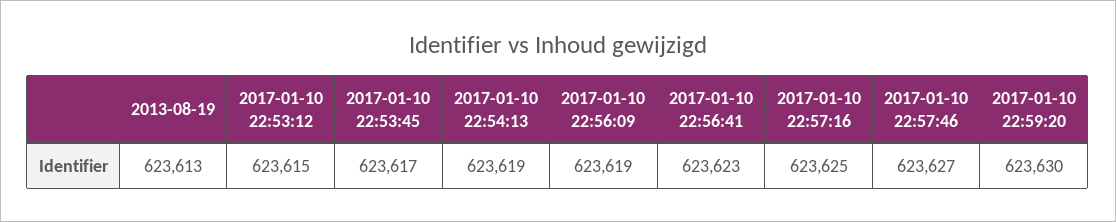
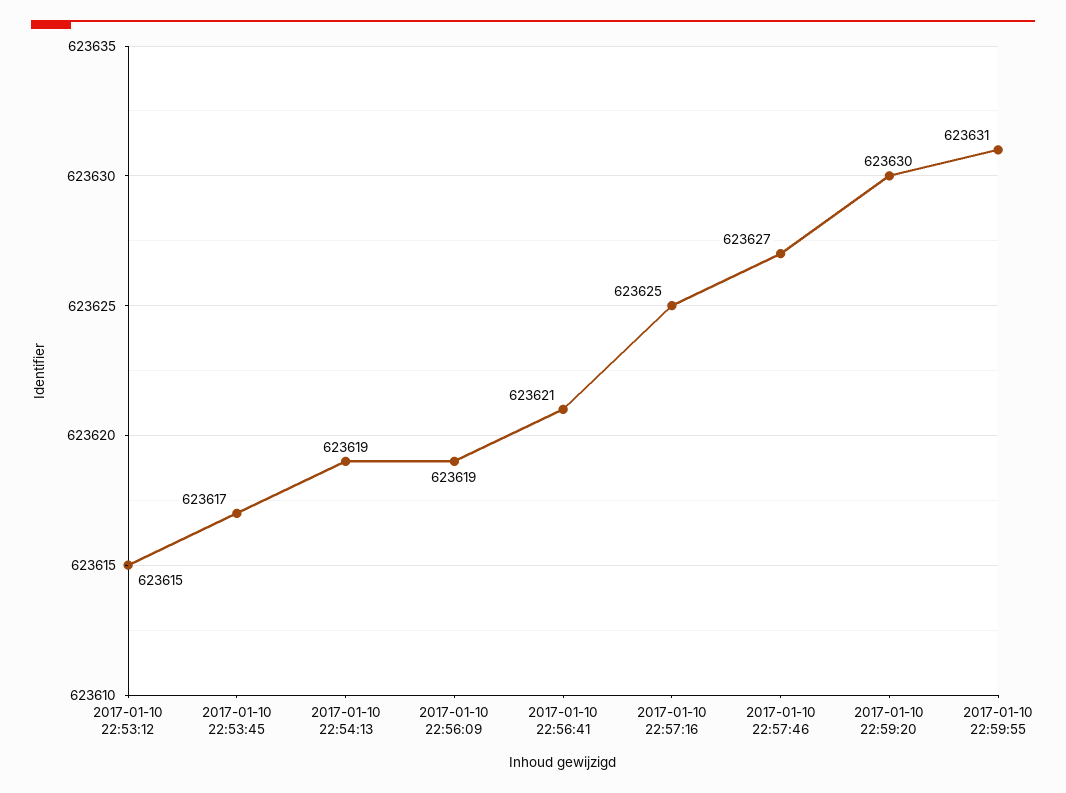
2013-08-19: 623613 -> none
2017-01-10 22:56:41: 623623 -> 623621
2017-01-10 22:59:55: none -> 623631

